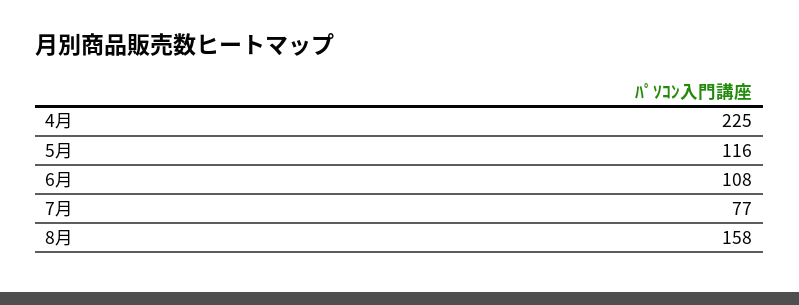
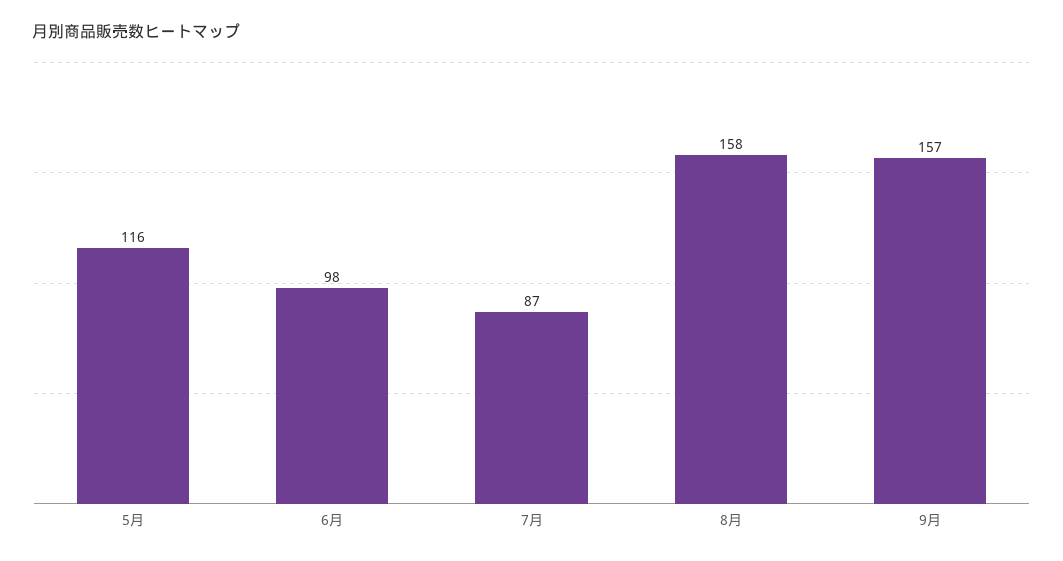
4月: 225 -> none
6月: 108 -> 98
7月: 77 -> 87
9月: none -> 157

